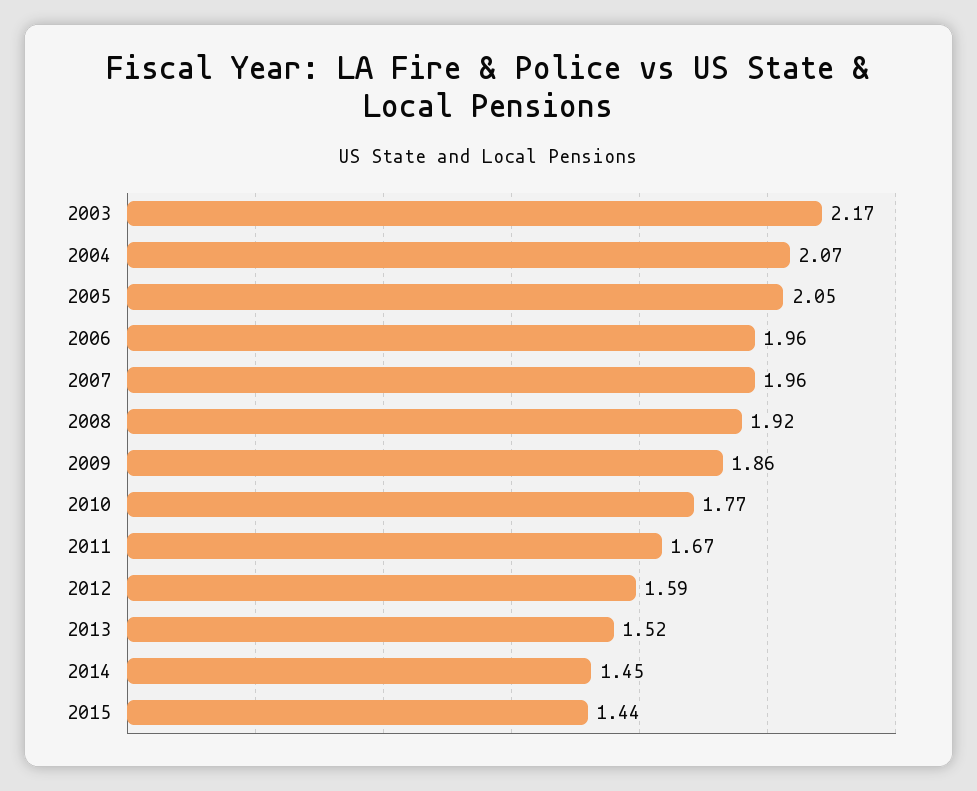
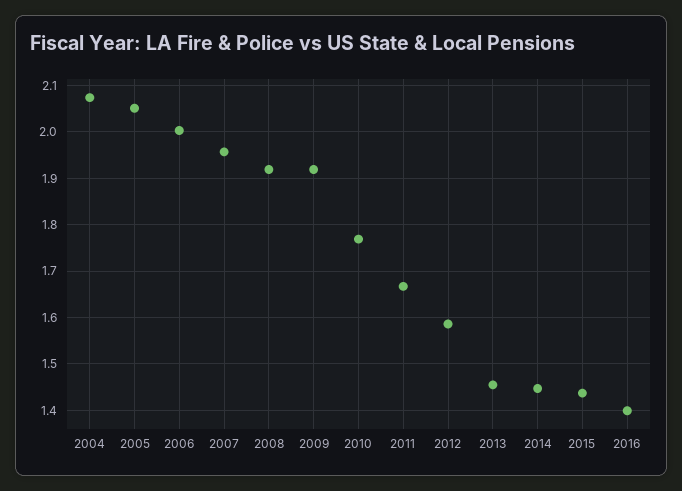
2003: 2.17 -> none
2006: 1.96 -> 2
2009: 1.86 -> 1.92
2013: 1.52 -> 1.46
2016: none -> 1.4

